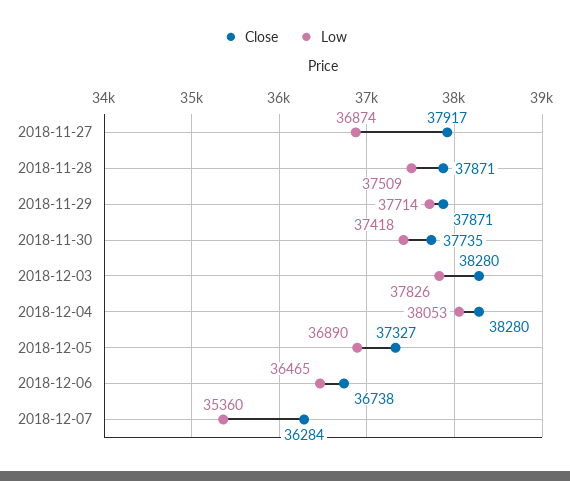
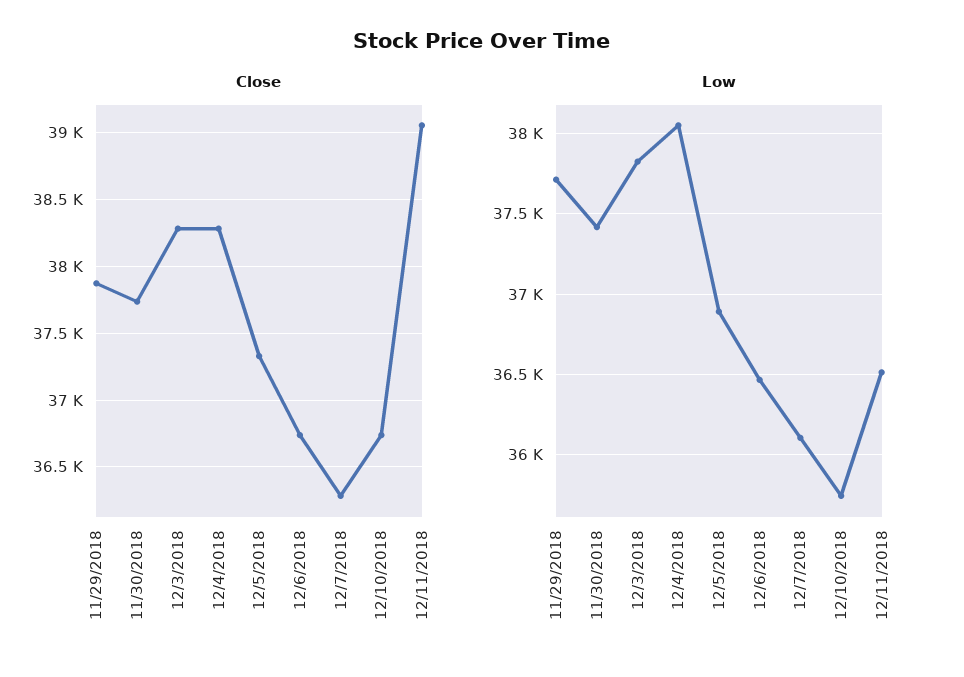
Close, 2018-11-27: 37917 -> none
Low, 2018-11-27: 36874 -> none
Close, 2018-11-28: 37871 -> none
Low, 2018-11-28: 37509 -> none
Low, 2018-12-07: 35360 -> 36100
Close, 12/10/2018: none -> 36750
Close, 12/11/2018: none -> 39050
Low, 12/10/2018: none -> 35750
Low, 12/11/2018: none -> 36500

